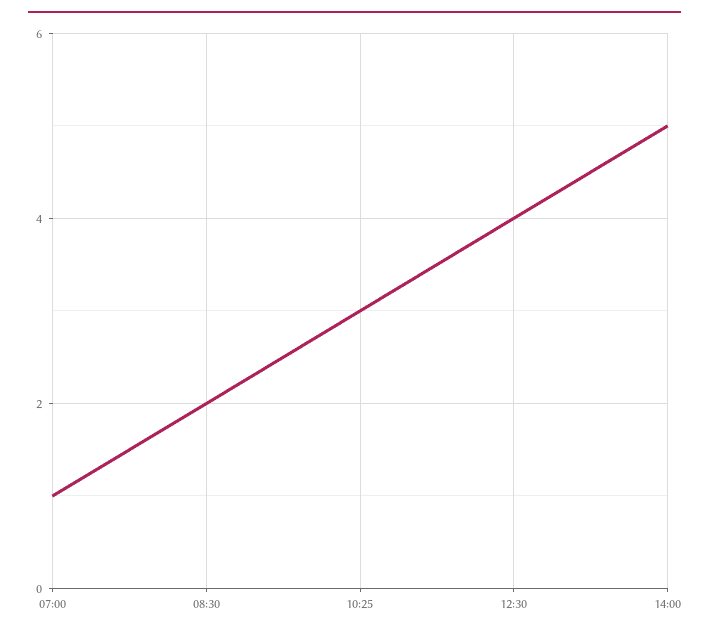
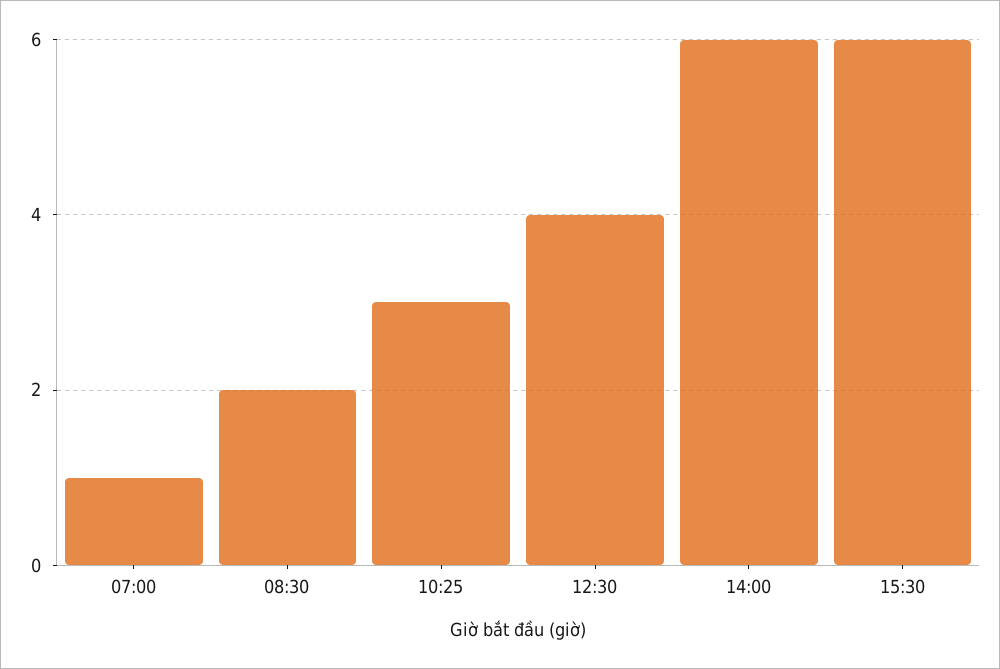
14:00: 5 -> 6
15:30: none -> 6

